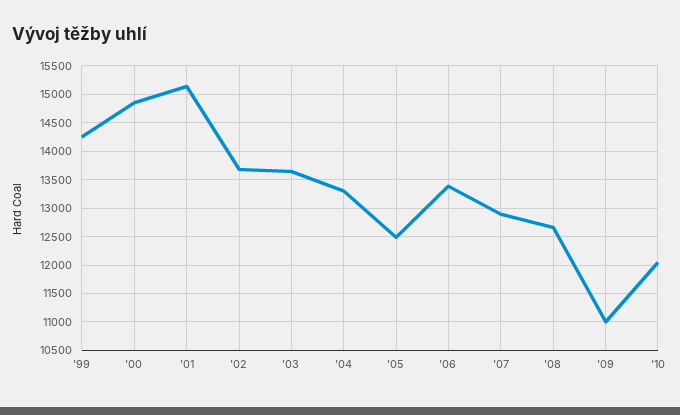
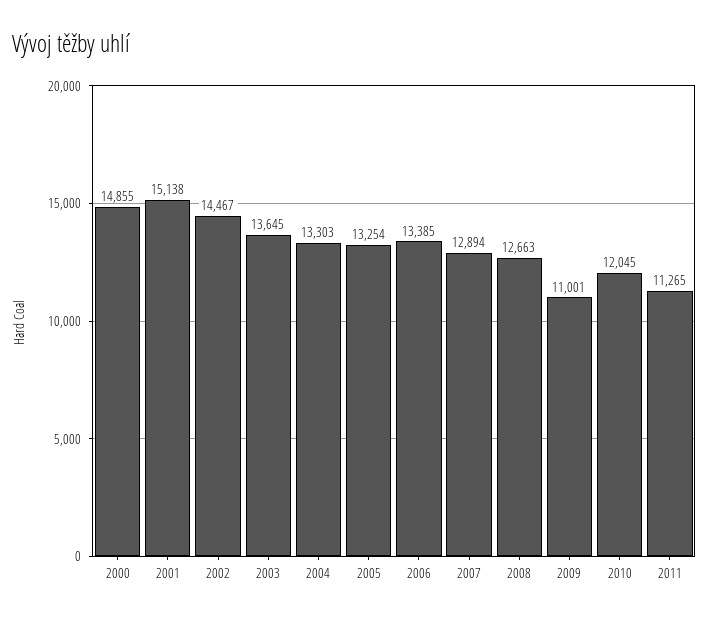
'99: 14250 -> none
'02: 13750 -> 14467
'05: 12500 -> 13254
2011: none -> 11265

